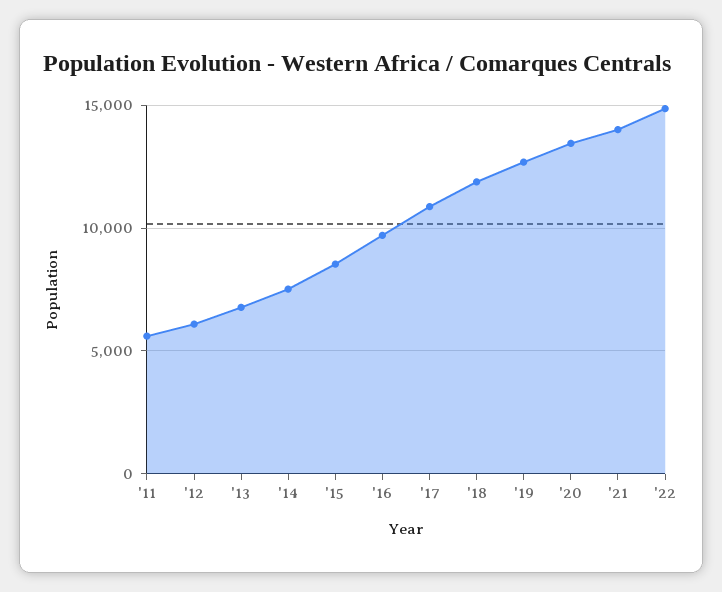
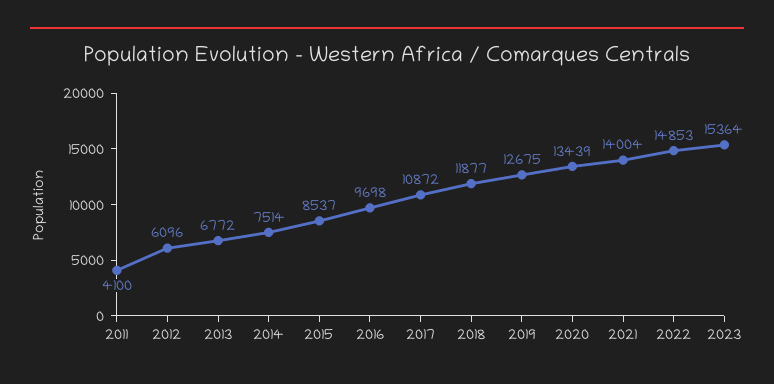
'11: 5500 -> 4100
2023: none -> 15364

